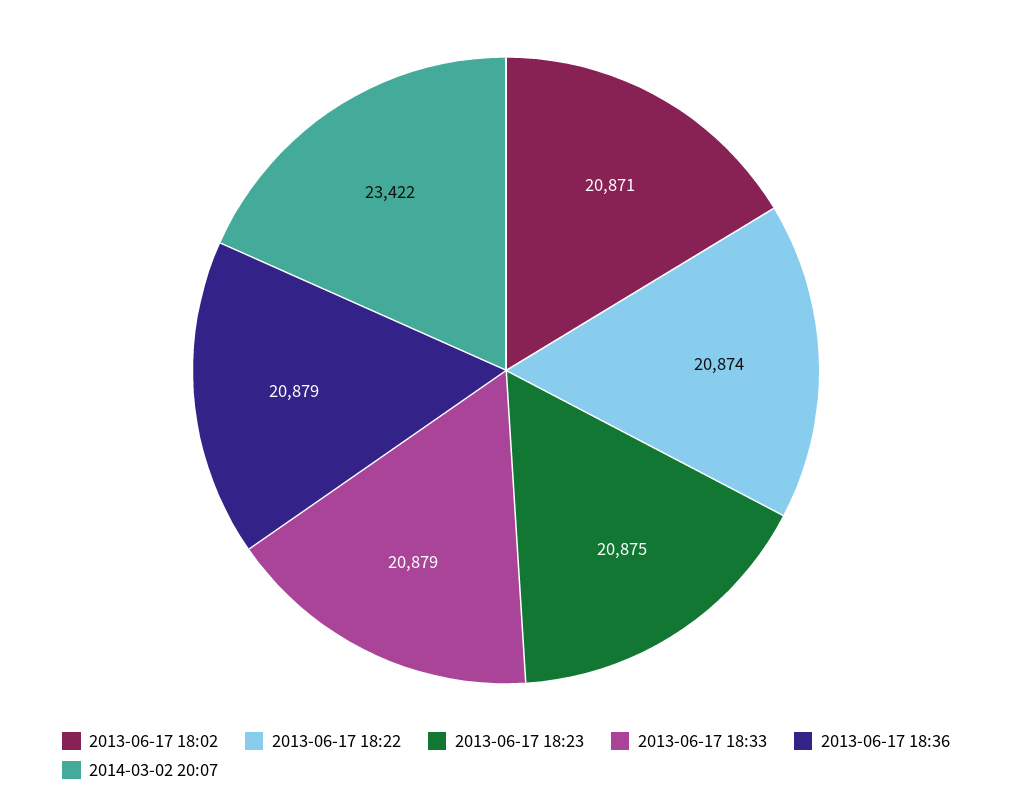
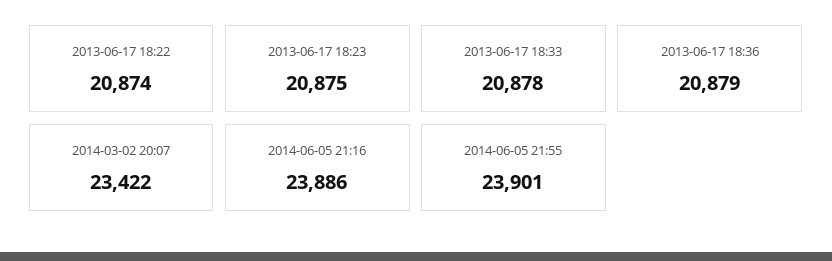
2013-06-17 18:02: 20871 -> none
2013-06-17 18:33: 20879 -> 20878
2014-06-05 21:16: none -> 23886
2014-06-05 21:55: none -> 23901

